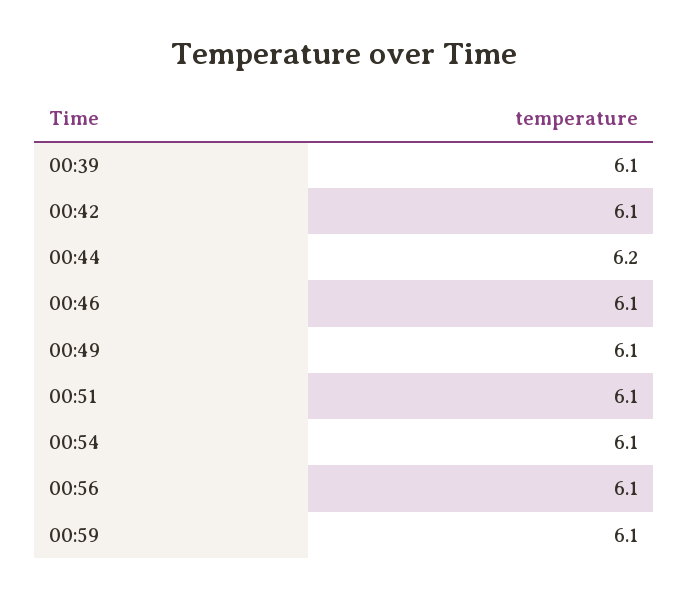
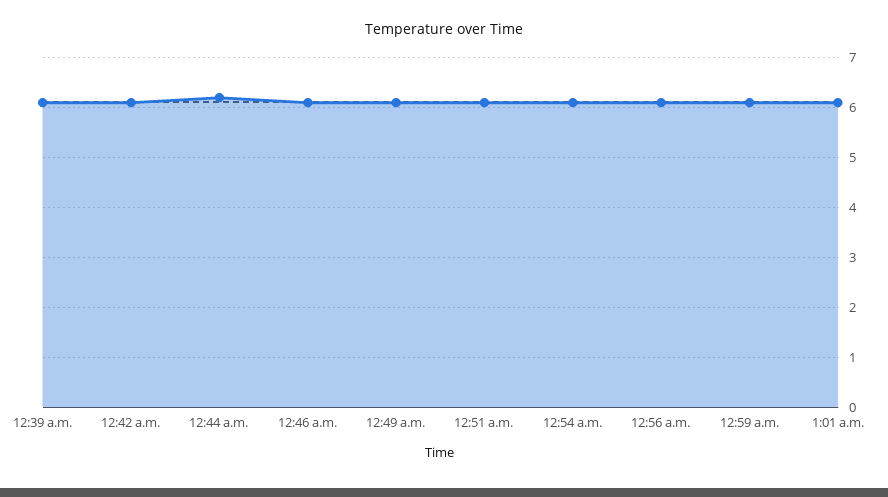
1:01 a.m.: none -> 6

